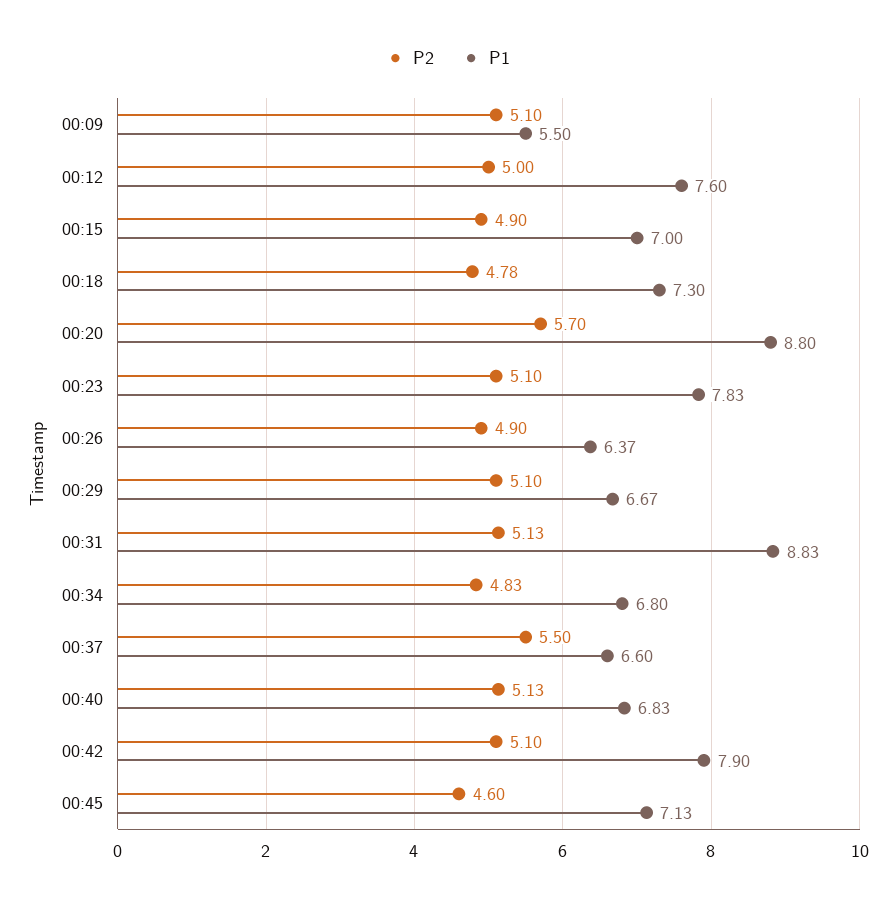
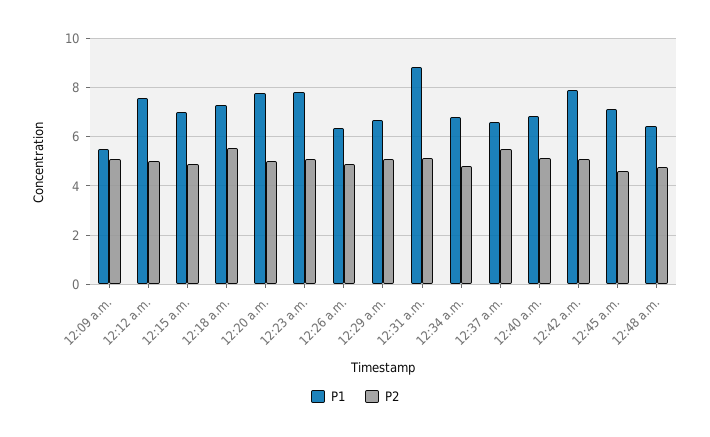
P2, 00:18: 4.78 -> 5.5
P2, 00:20: 5.7 -> 5
P1, 00:20: 8.8 -> 7.75
P1, 12:48 a.m.: none -> 6.5
P2, 12:48 a.m.: none -> 4.75

